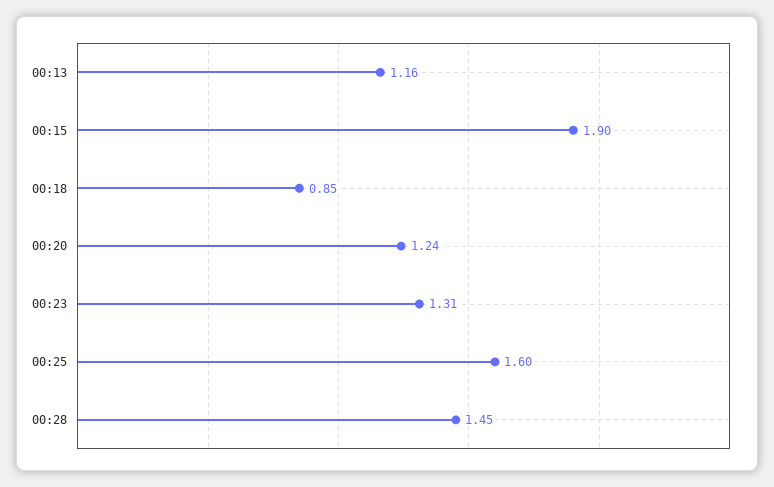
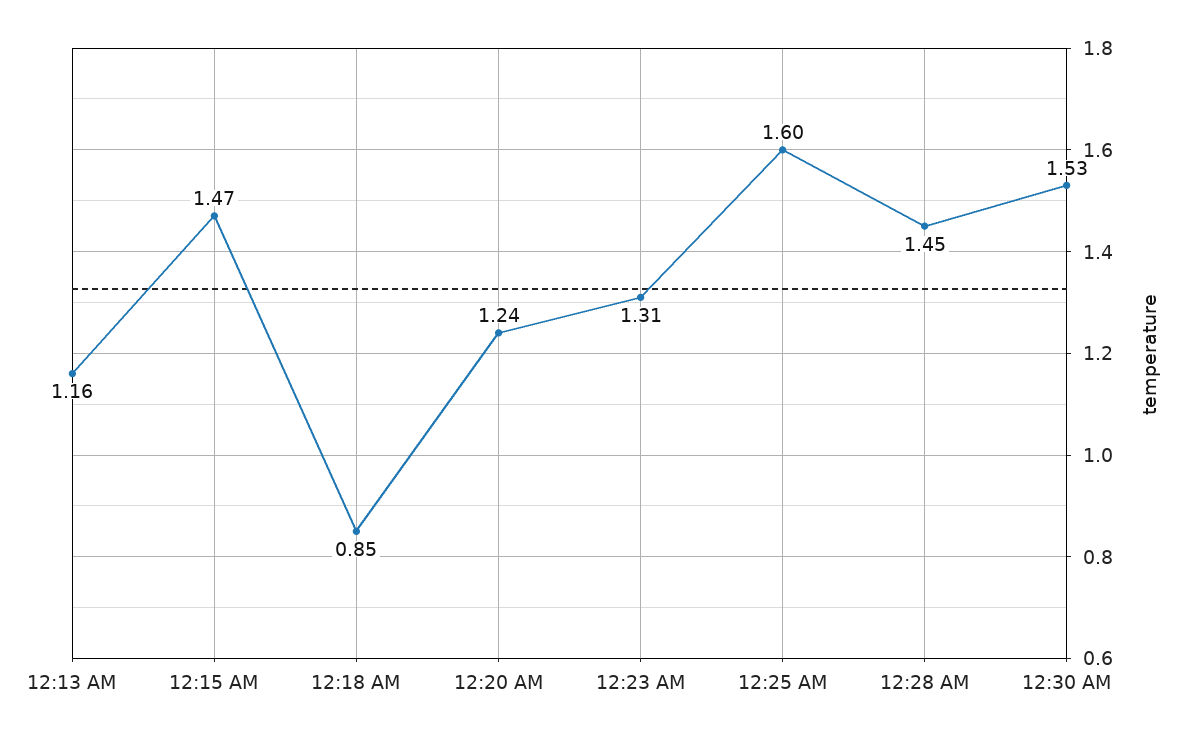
00:15: 1.9 -> 1.47
12:30 AM: none -> 1.53

